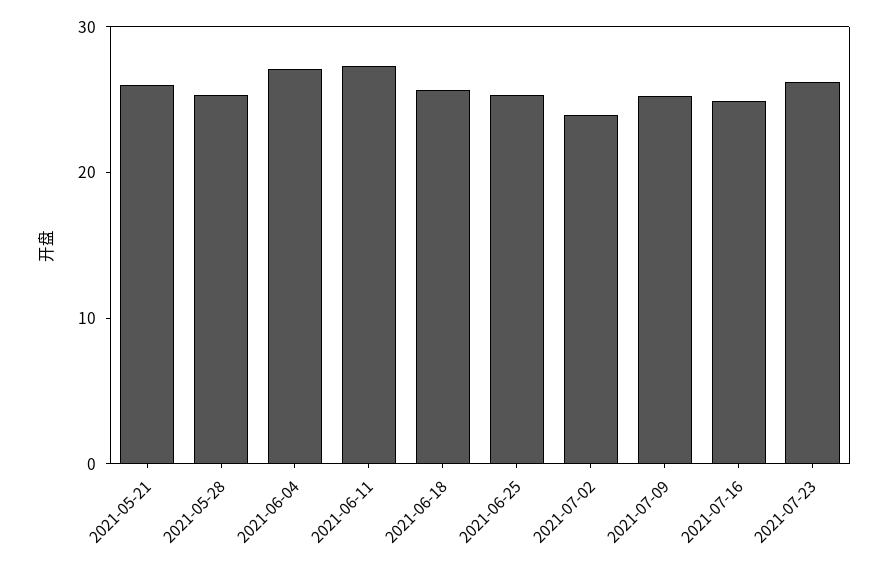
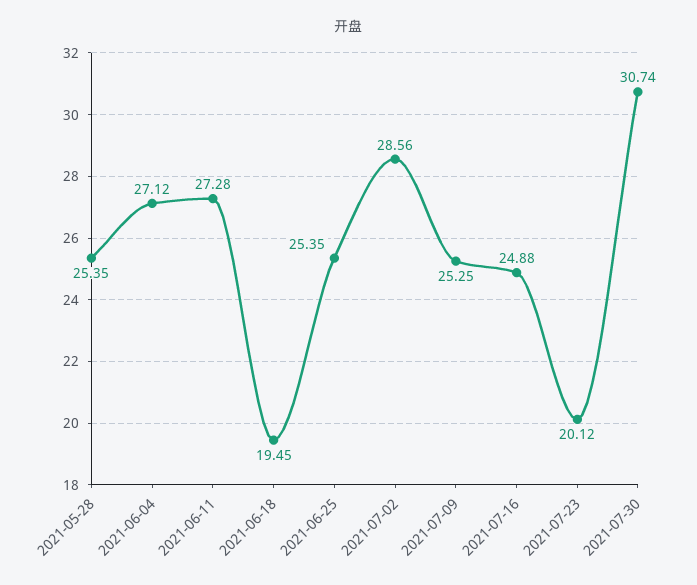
2021-05-21: 26 -> none
2021-06-18: 26 -> 19.45
2021-07-02: 24 -> 28.56
2021-07-23: 26 -> 20.12
2021-07-30: none -> 30.74

